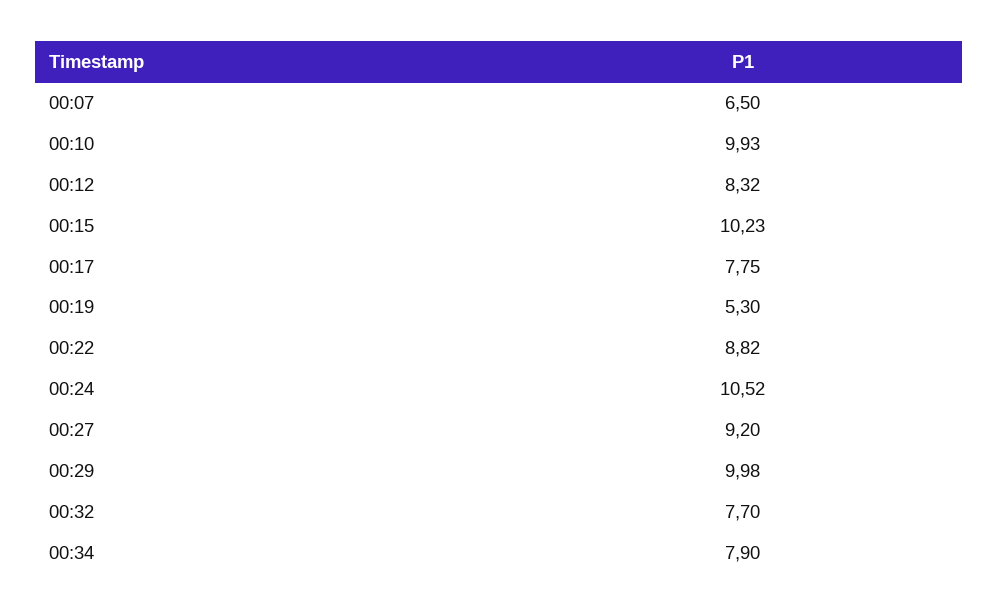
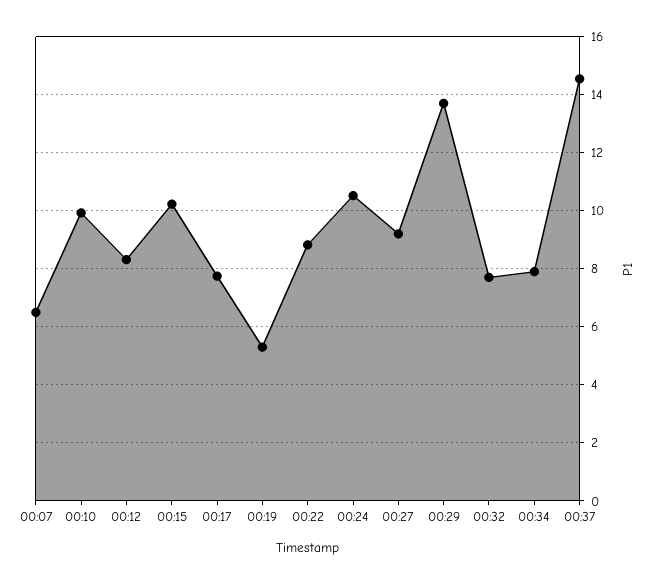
00:29: 9.98 -> 13.75
00:37: none -> 14.5

